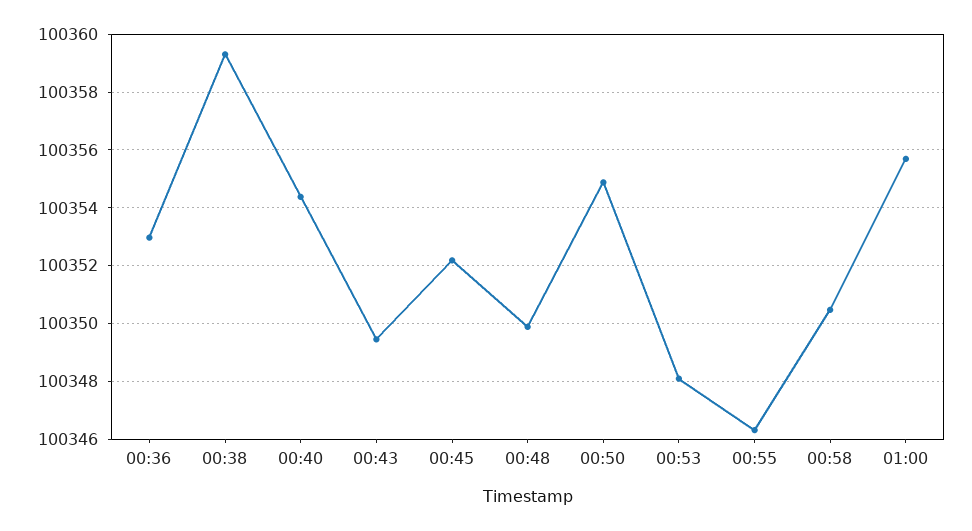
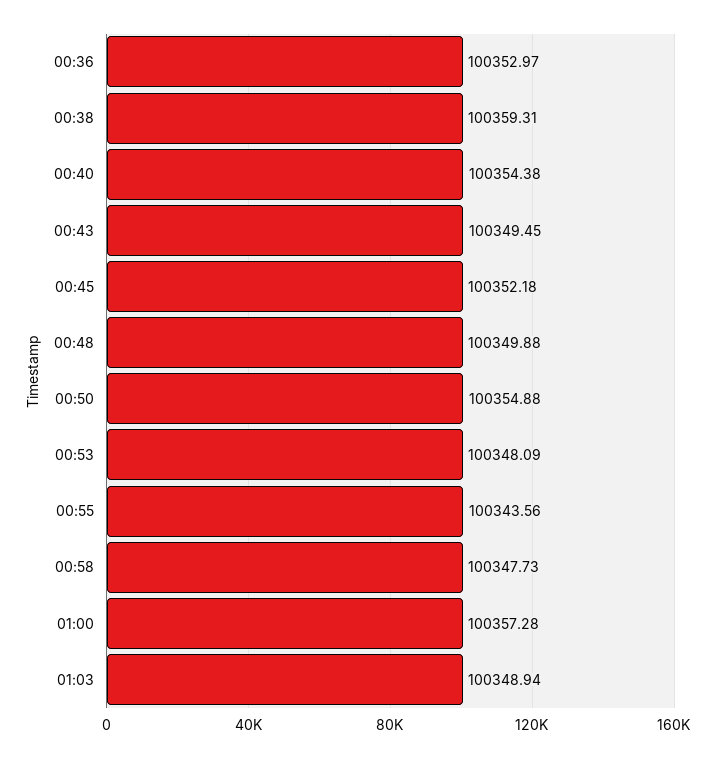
00:55: 100346.25 -> 100343.56
00:58: 100350.5 -> 100347.73
01:00: 100355.75 -> 100357.28
01:03: none -> 100348.94

